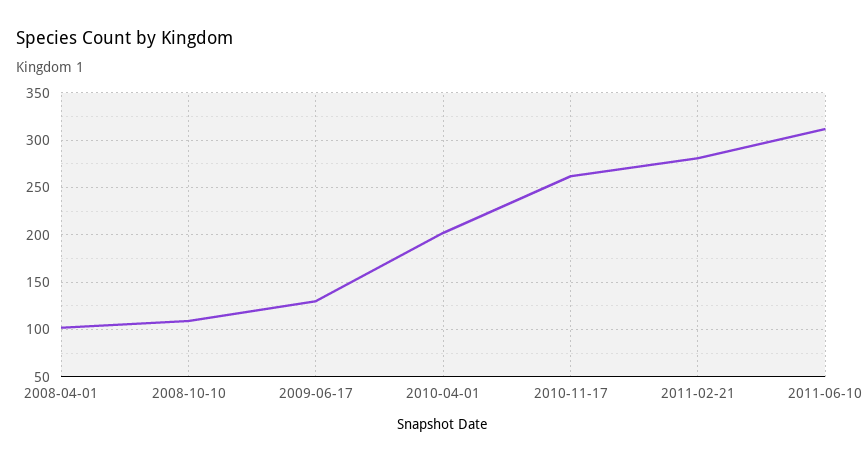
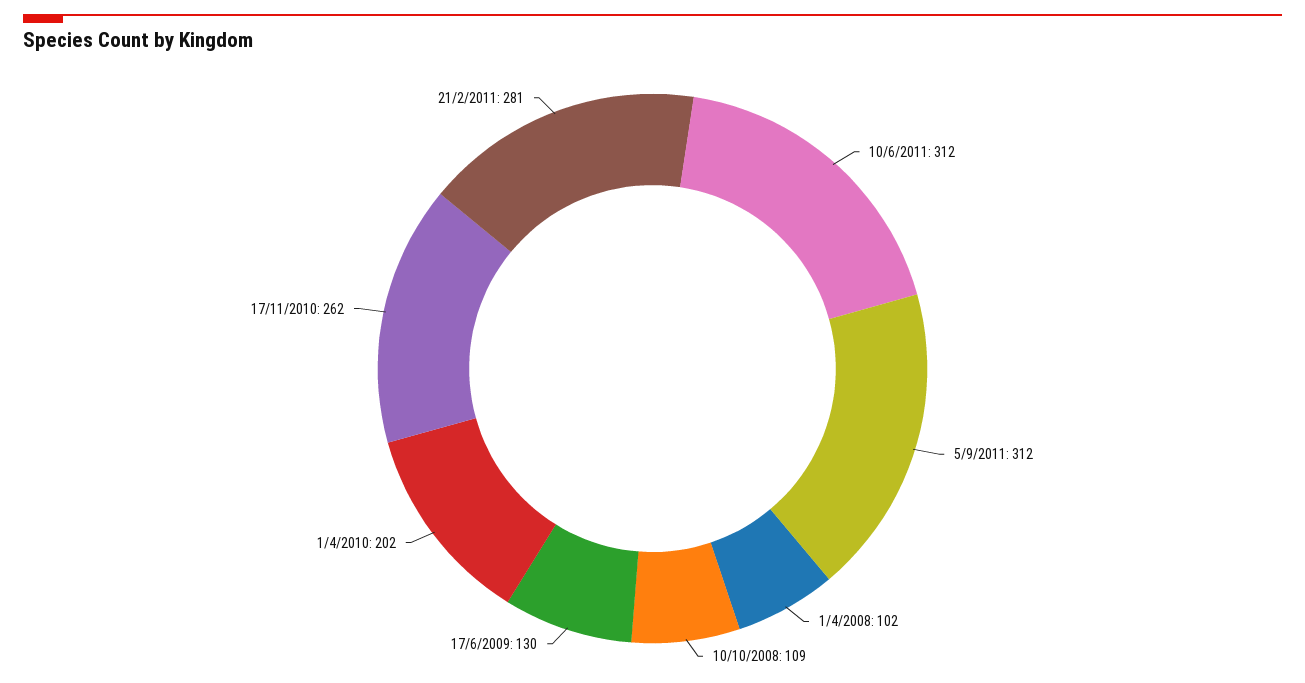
5/9/2011: none -> 312

